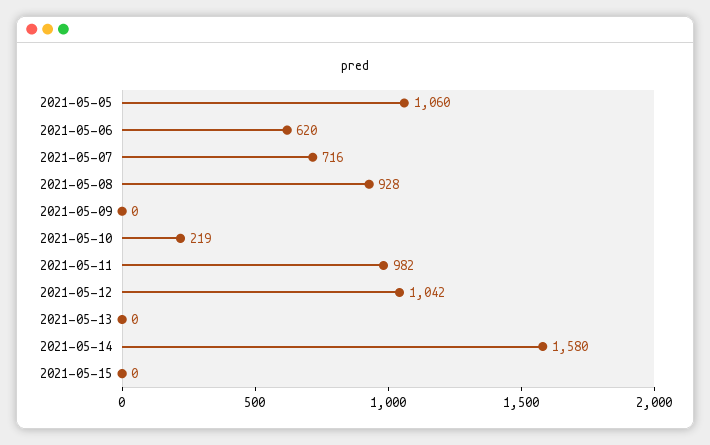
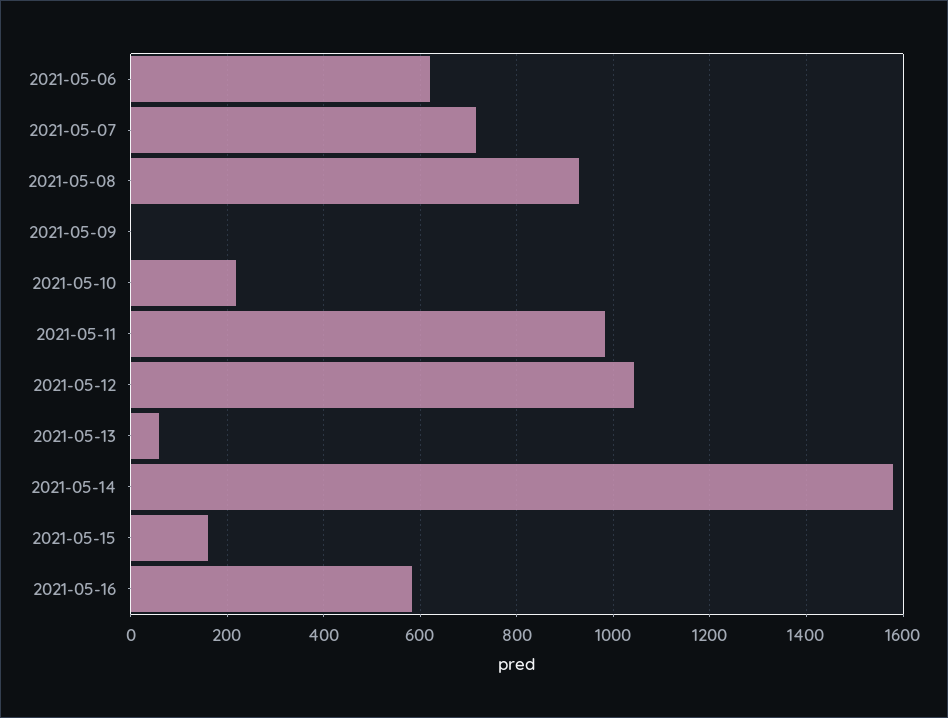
2021-05-05: 1060 -> none
2021-05-13: 0 -> 60
2021-05-15: 0 -> 160
2021-05-16: none -> 580

